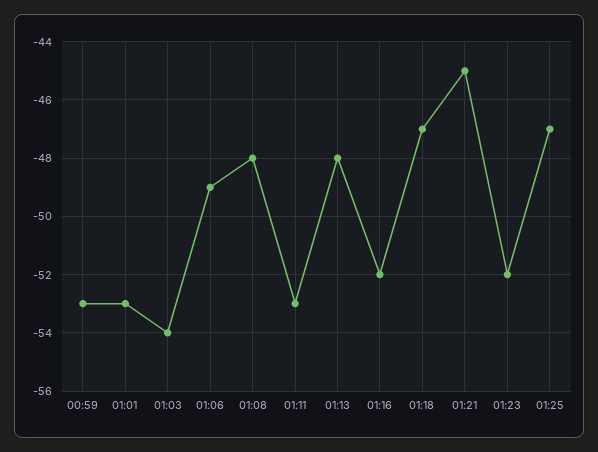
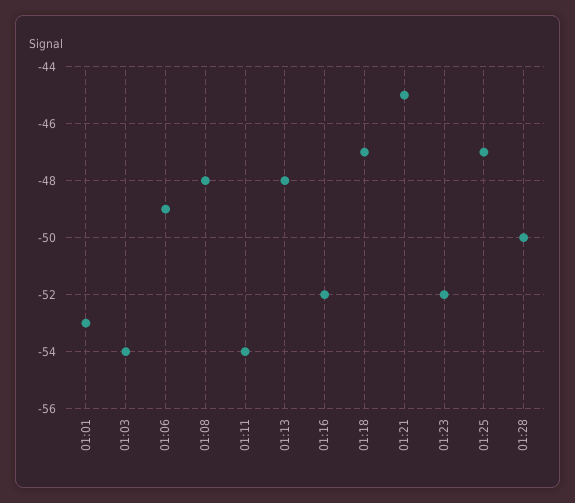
00:59: -53 -> none
01:11: -53 -> -54
01:28: none -> -50

